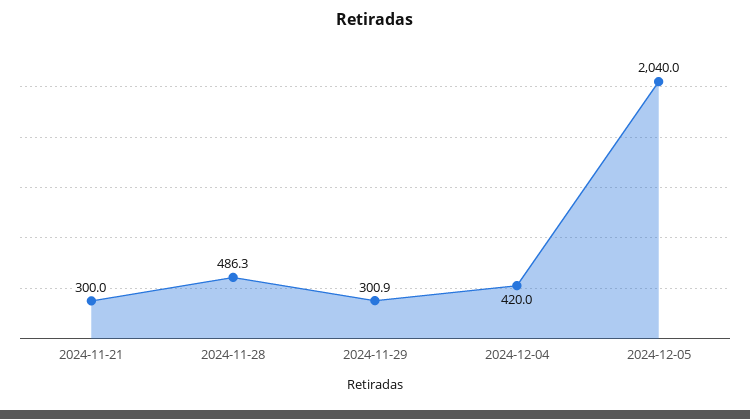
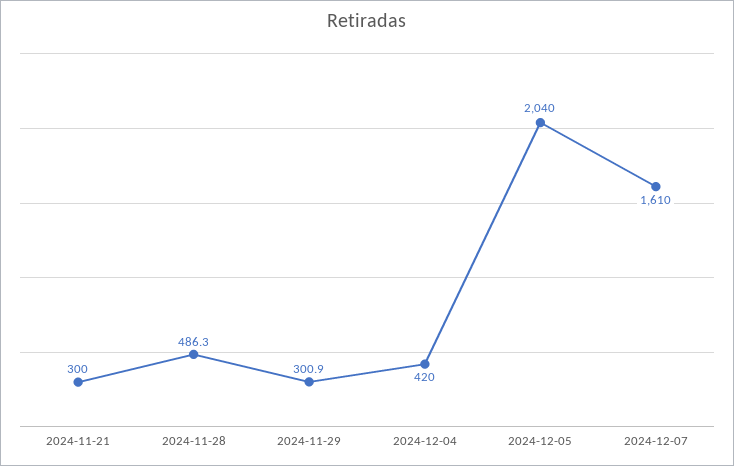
2024-12-07: none -> 1610

